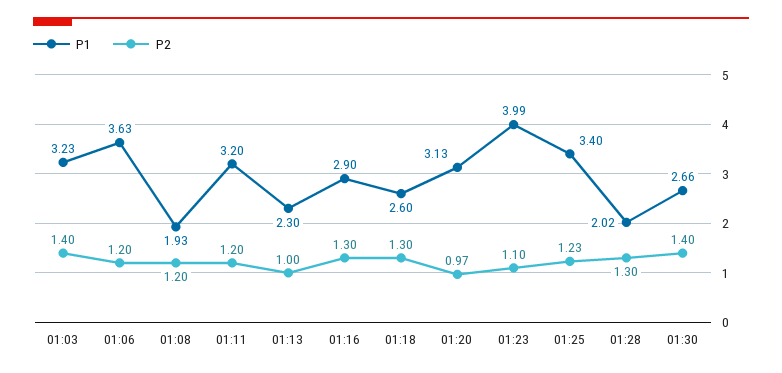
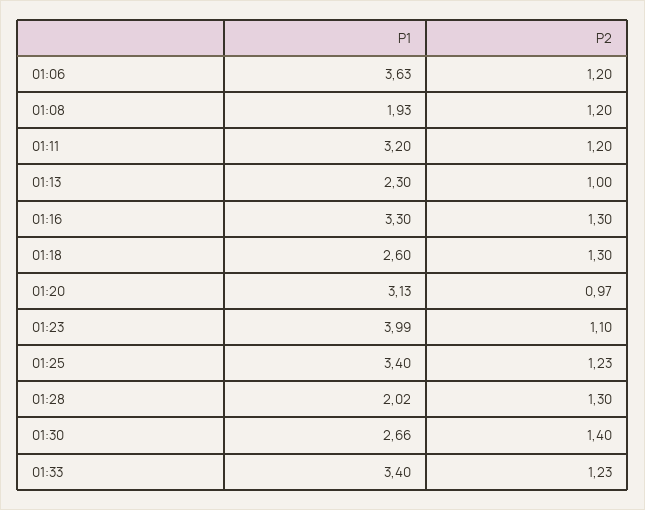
P1, 01:03: 3.23 -> none
P2, 01:03: 1.4 -> none
P1, 01:16: 2.9 -> 3.3
P1, 01:33: none -> 3.4
P2, 01:33: none -> 1.23

